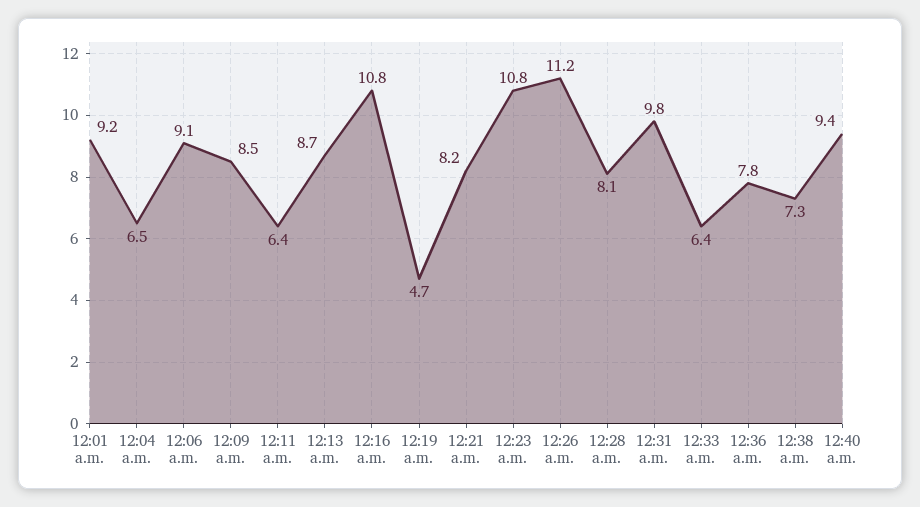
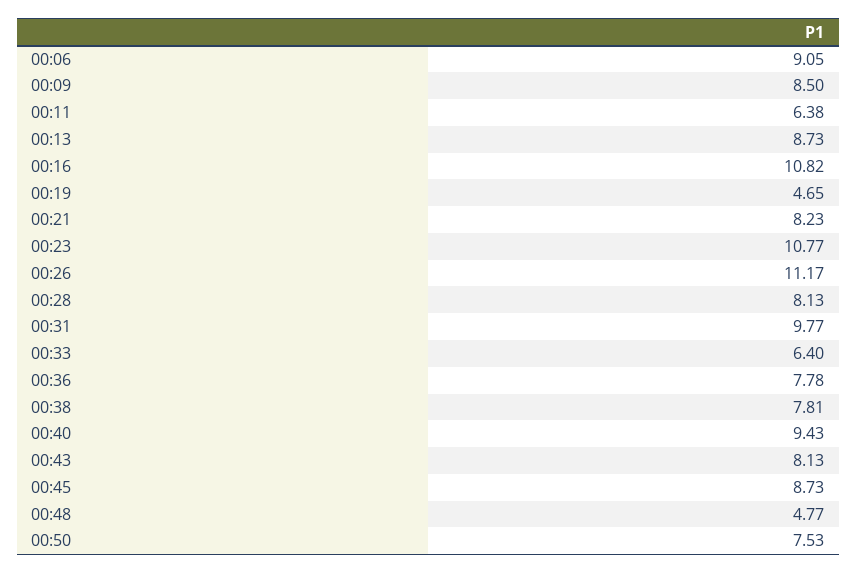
12:01 a.m.: 9.2 -> none
12:04 a.m.: 6.5 -> none
12:38 a.m.: 7.3 -> 7.81
00:43: none -> 8.13
00:45: none -> 8.73
00:48: none -> 4.77
00:50: none -> 7.53

